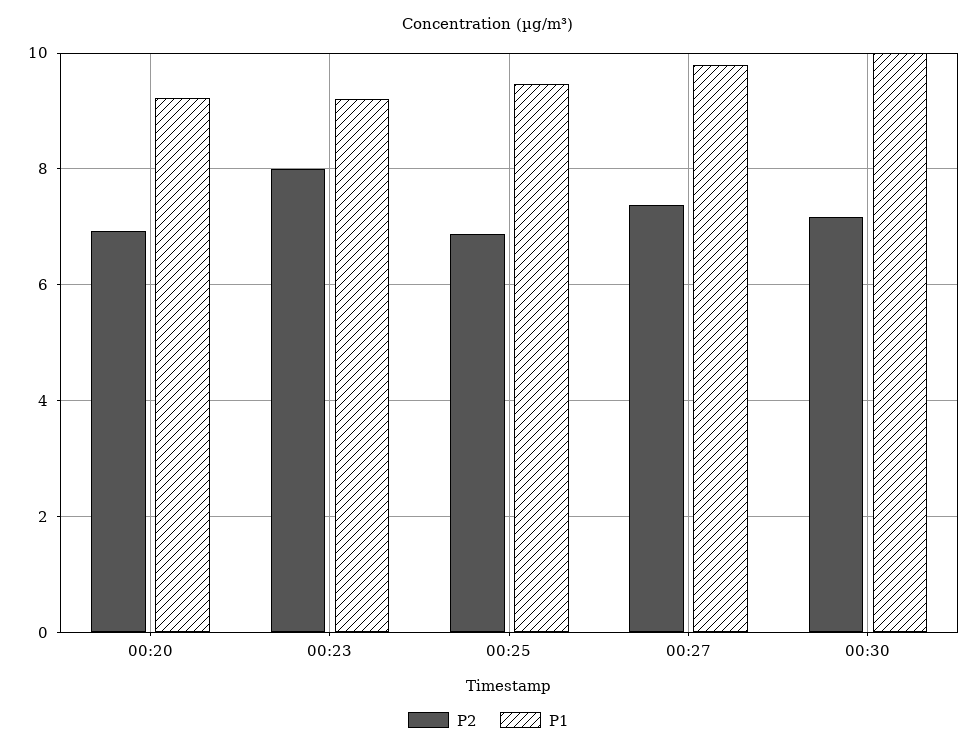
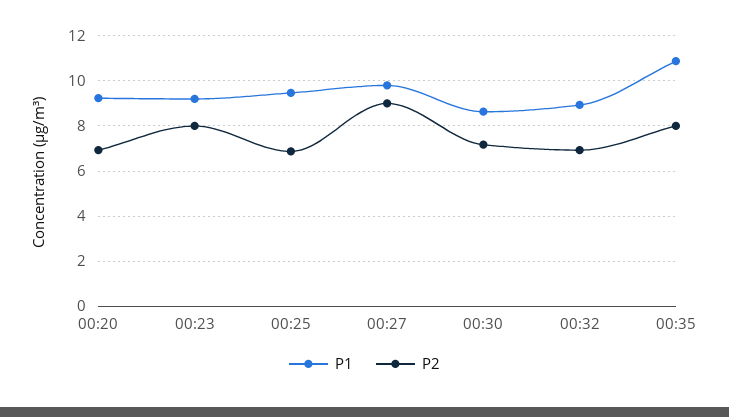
P2, 00:27: 7.4 -> 9
P1, 00:30: 10 -> 8.5
P1, 00:32: none -> 9
P2, 00:32: none -> 7
P1, 00:35: none -> 11
P2, 00:35: none -> 8

